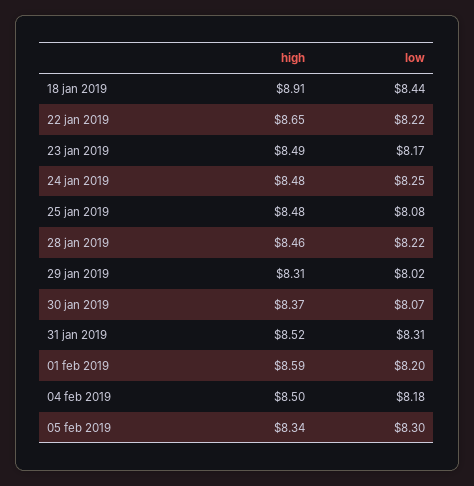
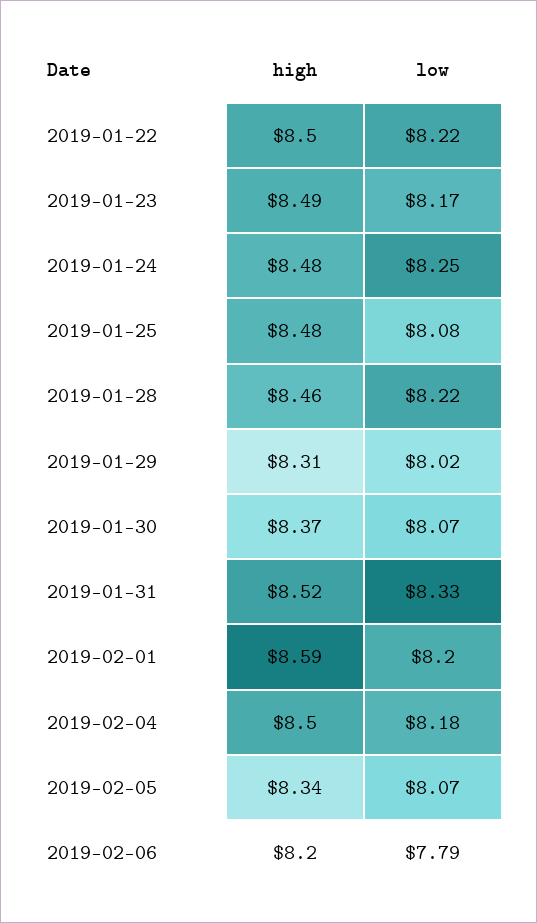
high, 18 jan 2019: 8.91 -> none
low, 18 jan 2019: 8.44 -> none
high, 22 jan 2019: 8.65 -> 8.5
low, 31 jan 2019: 8.31 -> 8.33
low, 05 feb 2019: 8.3 -> 8.07
high, 2019-02-06: none -> 8.2
low, 2019-02-06: none -> 7.79

